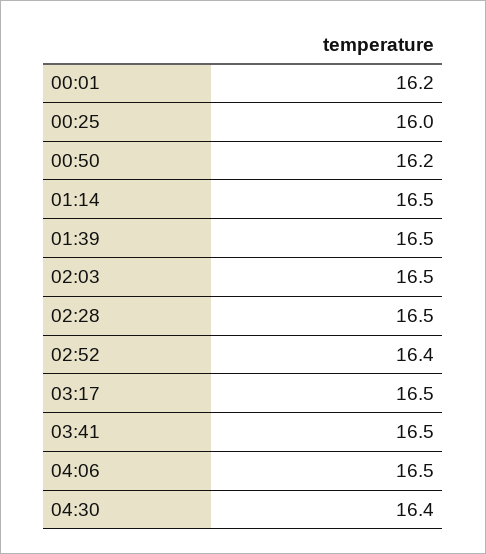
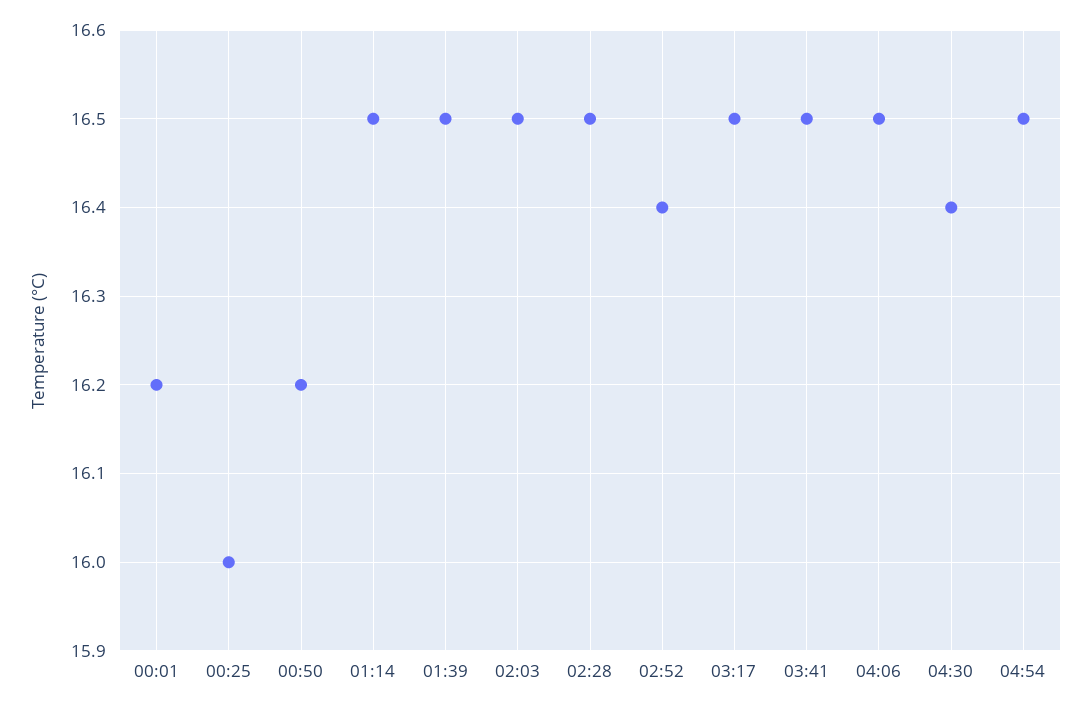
04:54: none -> 16.5

